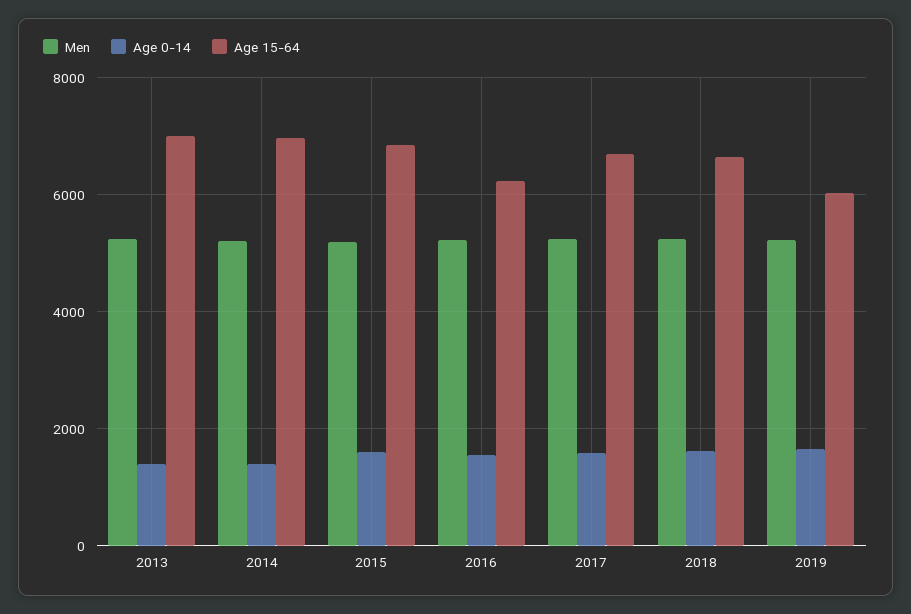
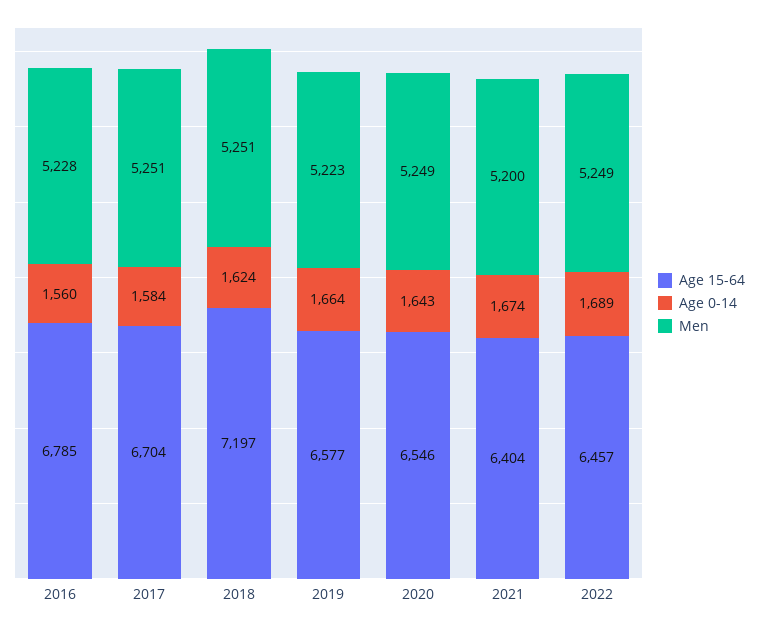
Men, 2013: 5200 -> none
Age 0-14, 2013: 1400 -> none
Age 15-64, 2013: 7000 -> none
Men, 2014: 5200 -> none
Age 0-14, 2014: 1400 -> none
Age 15-64, 2014: 7000 -> none
Men, 2015: 5200 -> none
Age 0-14, 2015: 1600 -> none
Age 15-64, 2015: 6800 -> none
Age 15-64, 2016: 6200 -> 6785
Age 15-64, 2018: 6600 -> 7197
Age 15-64, 2019: 6000 -> 6577
Age 15-64, 2020: none -> 6546
Age 0-14, 2020: none -> 1643
Men, 2020: none -> 5249
Age 15-64, 2021: none -> 6404
Age 0-14, 2021: none -> 1674
Men, 2021: none -> 5200
Age 15-64, 2022: none -> 6457
Age 0-14, 2022: none -> 1689
Men, 2022: none -> 5249

